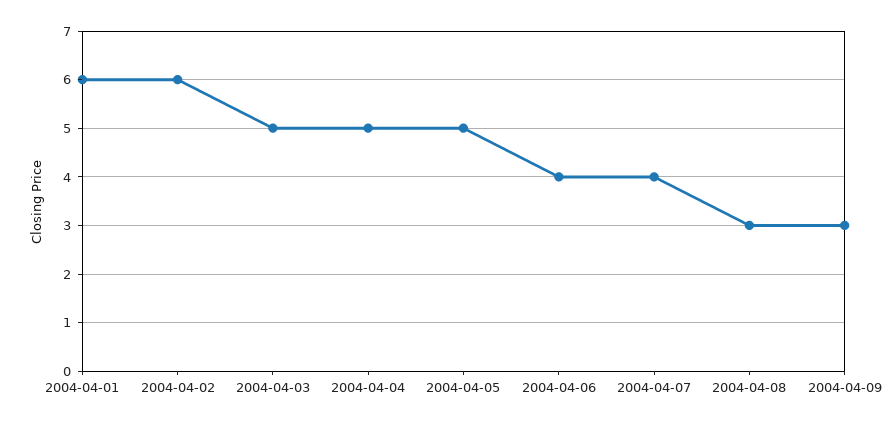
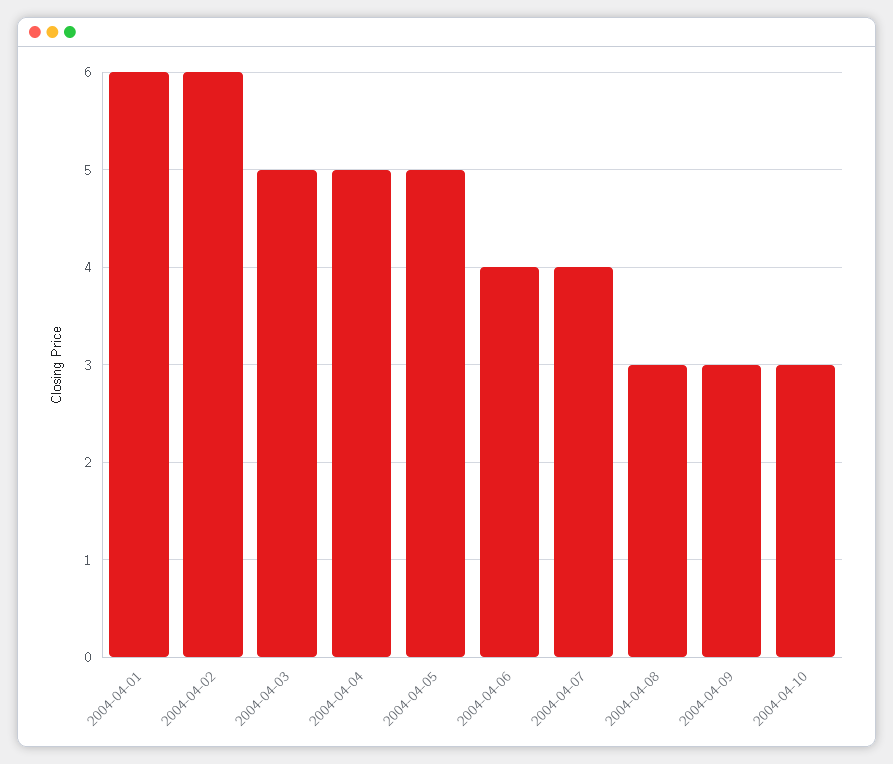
2004-04-10: none -> 3

